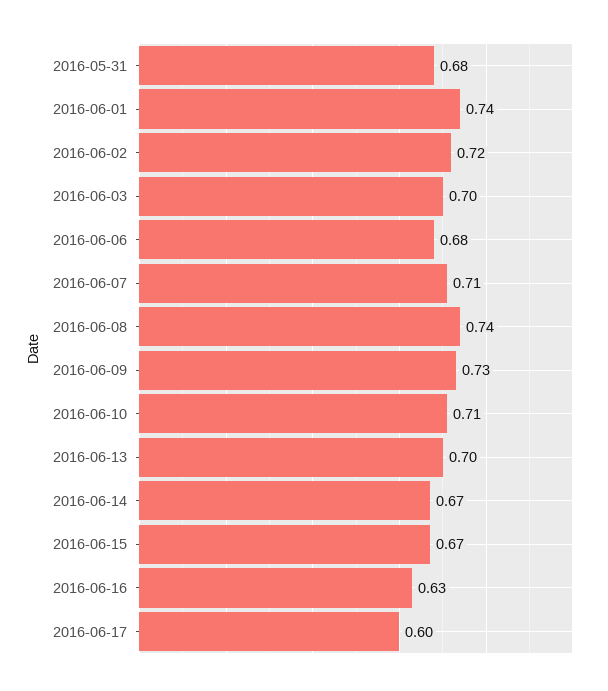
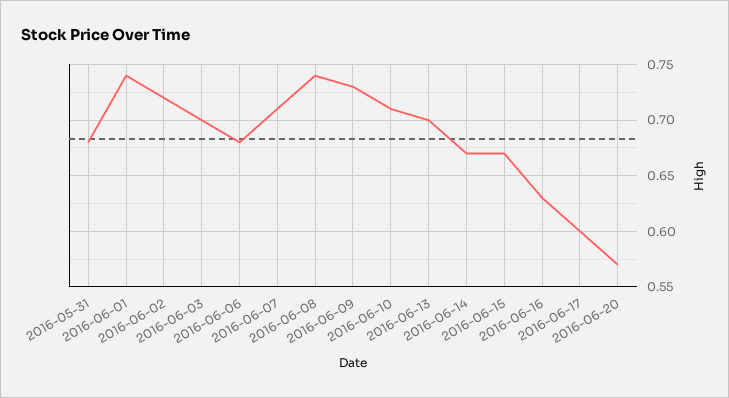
2016-06-20: none -> 0.57

